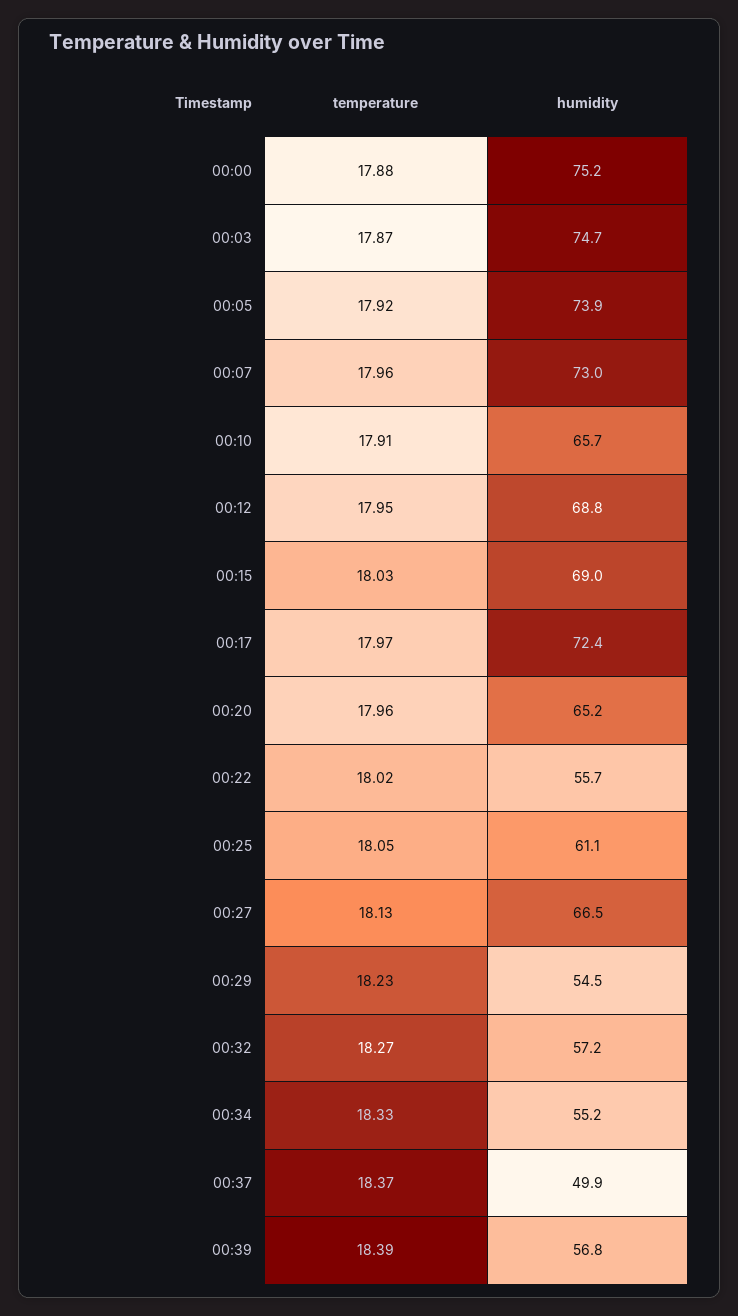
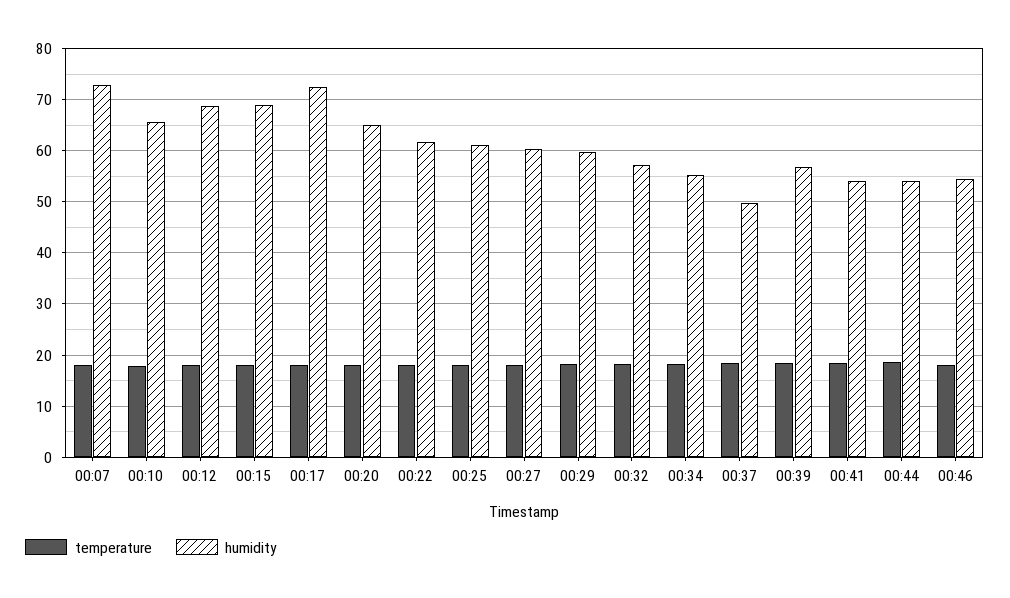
temperature, 00:00: 17.88 -> none
humidity, 00:00: 75.2 -> none
temperature, 00:03: 17.87 -> none
humidity, 00:03: 74.7 -> none
temperature, 00:05: 17.92 -> none
humidity, 00:05: 73.9 -> none
humidity, 00:22: 55.7 -> 62
humidity, 00:27: 66.5 -> 60
humidity, 00:29: 54.5 -> 60
temperature, 00:41: none -> 18
humidity, 00:41: none -> 54
temperature, 00:44: none -> 18
humidity, 00:44: none -> 54
temperature, 00:46: none -> 18
humidity, 00:46: none -> 54

